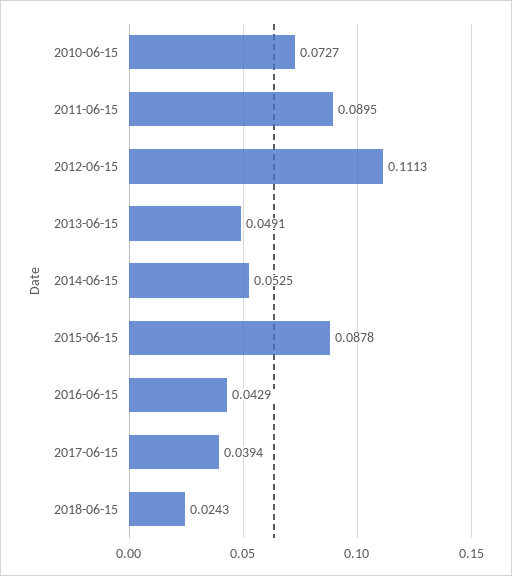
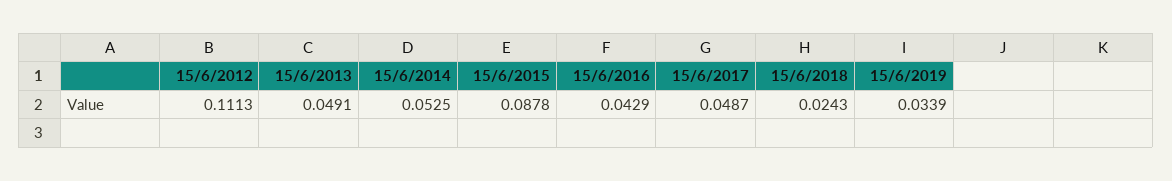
2010-06-15: 0.0727 -> none
2011-06-15: 0.0895 -> none
2017-06-15: 0.0394 -> 0.0487
15/6/2019: none -> 0.0339

